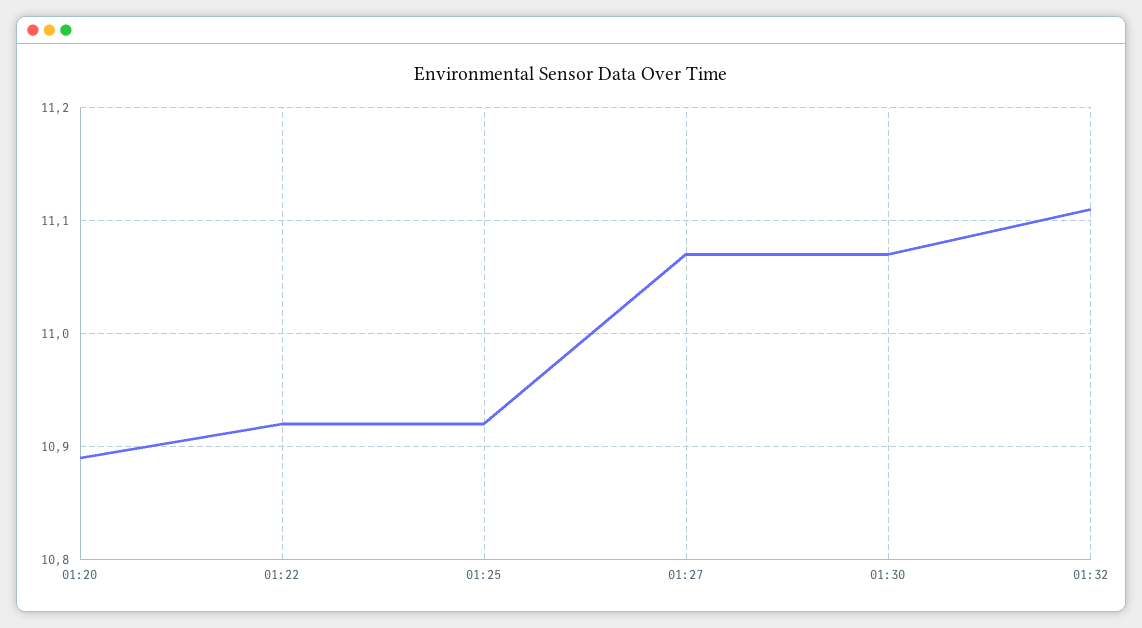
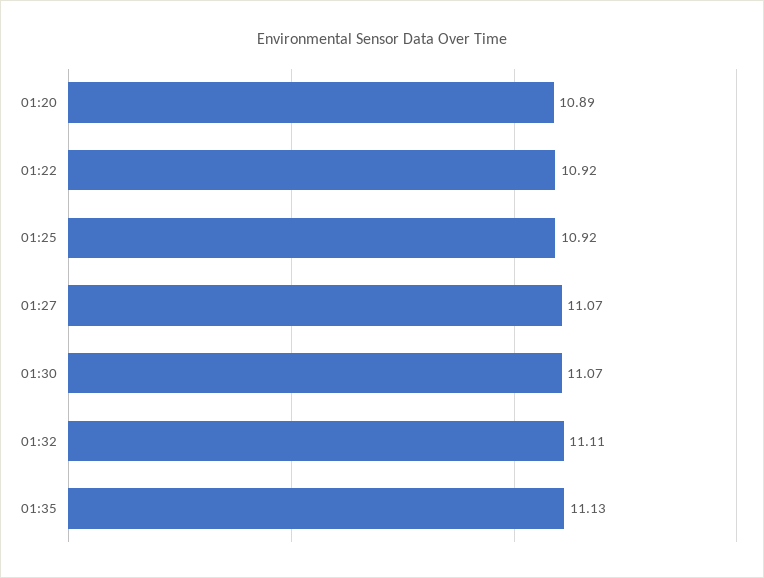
01:35: none -> 11.13

